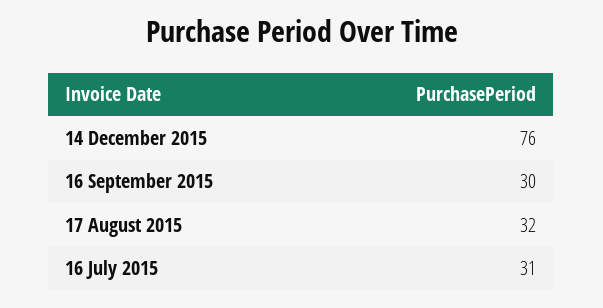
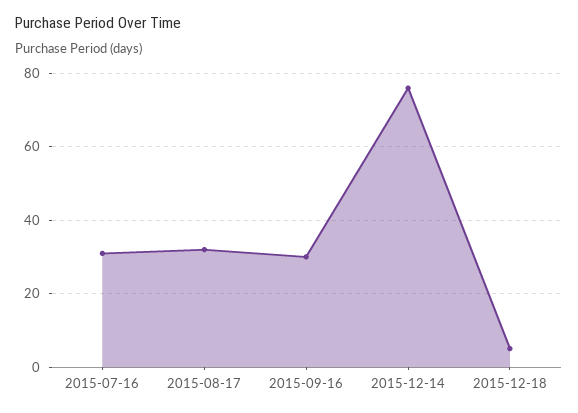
2015-12-18: none -> 5

